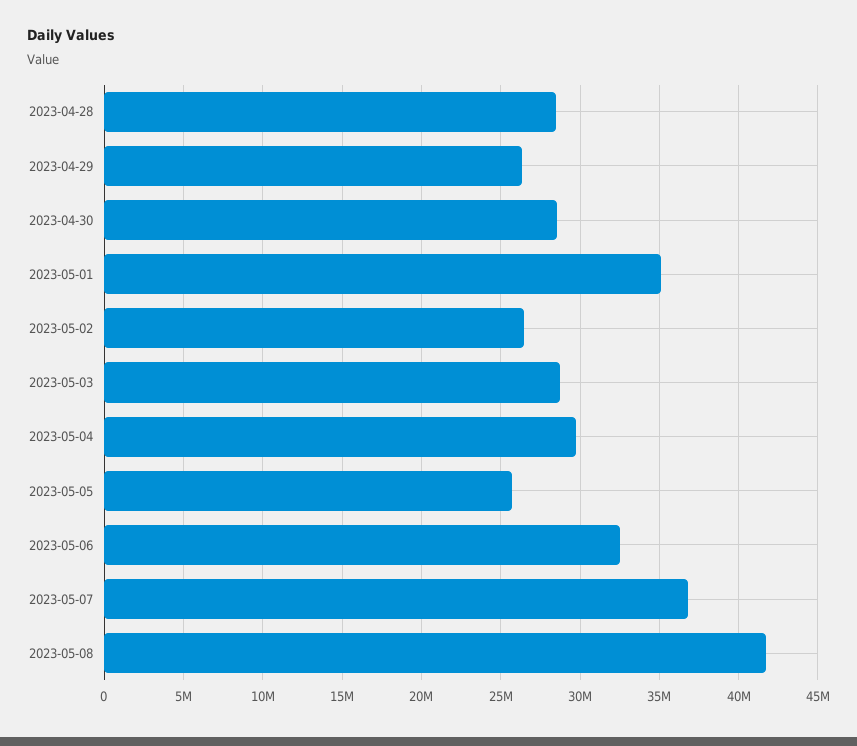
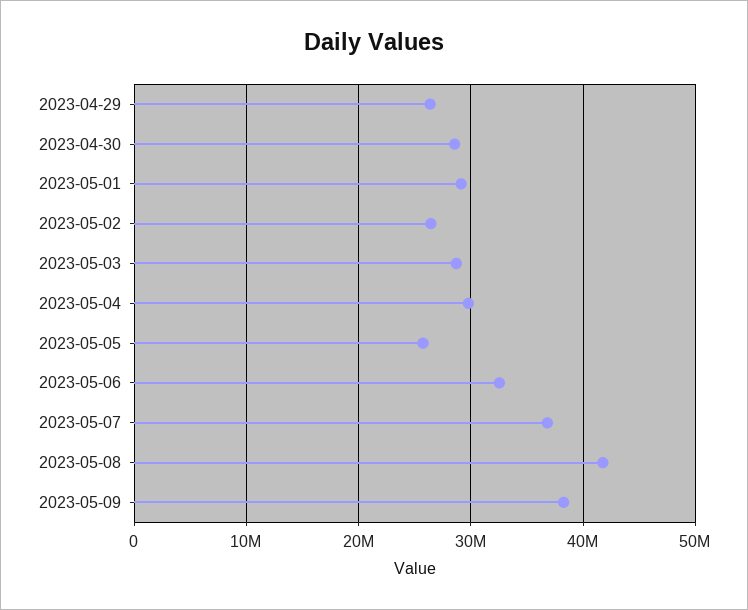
2023-04-28: 28500000 -> none
2023-05-01: 35000000 -> 29000000
2023-05-09: none -> 38000000

